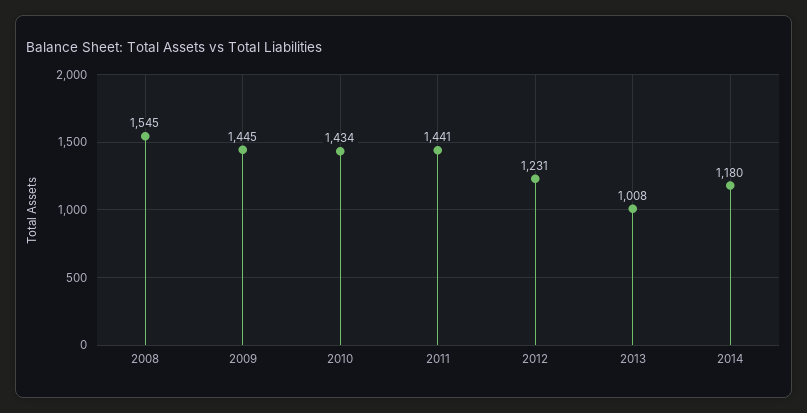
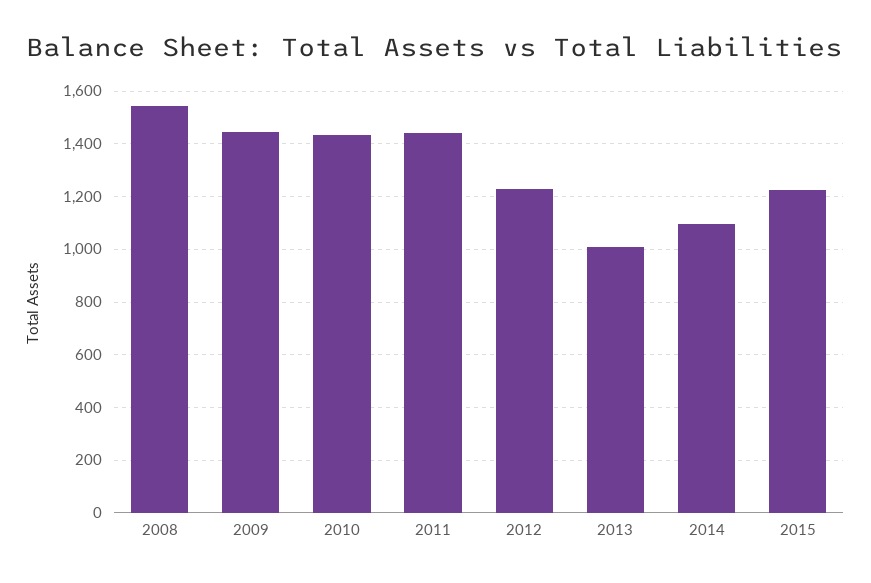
2014: 1180 -> 1100
2015: none -> 1225

